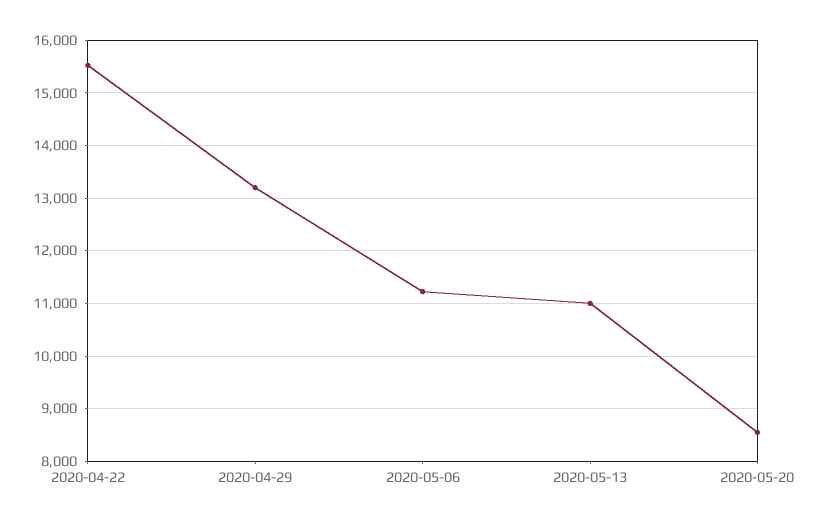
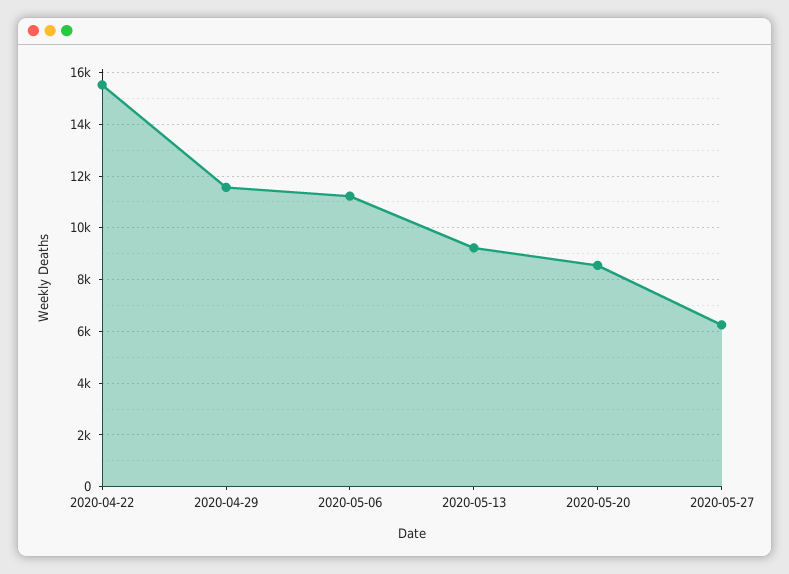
2020-04-29: 13200 -> 11500
2020-05-13: 11000 -> 9250
2020-05-27: none -> 6250

